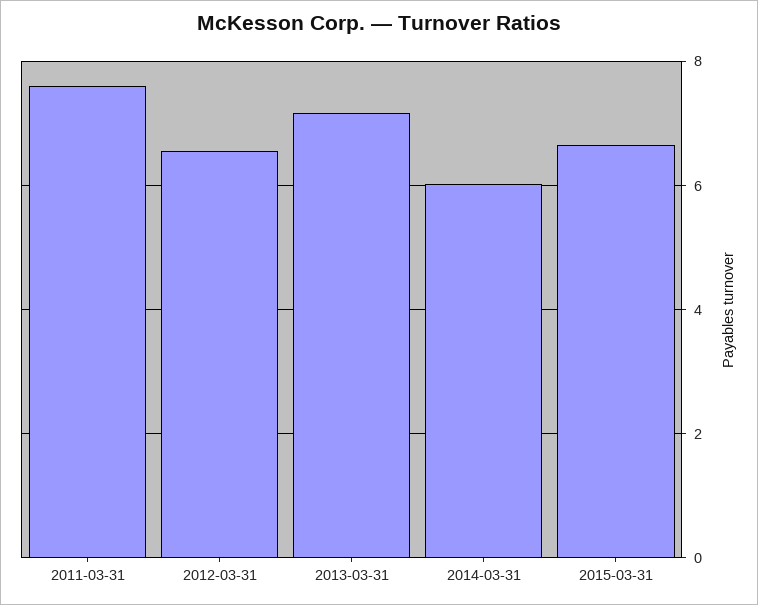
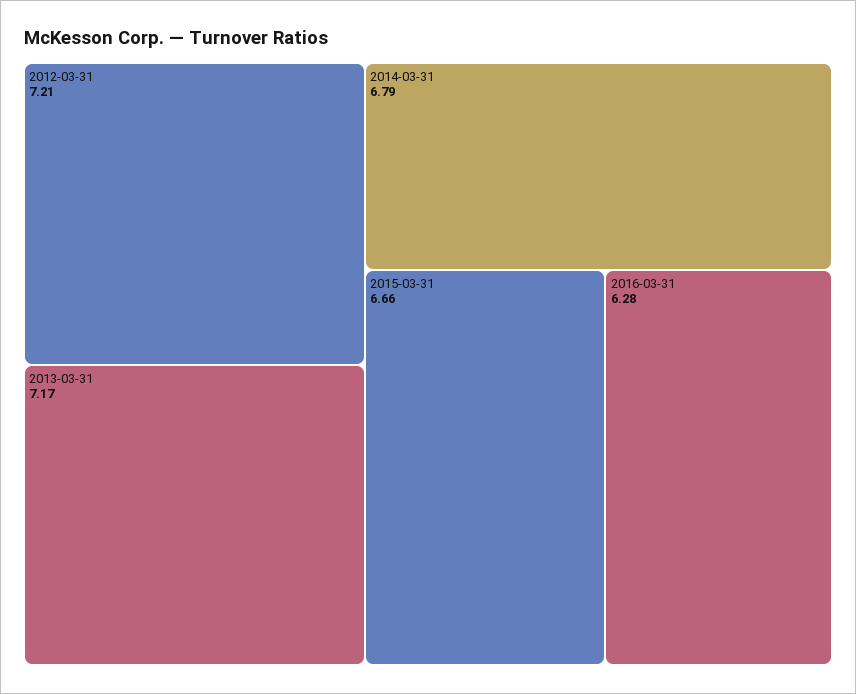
2011-03-31: 7.6 -> none
2012-03-31: 6.6 -> 7.21
2014-03-31: 6 -> 6.79
2016-03-31: none -> 6.28

